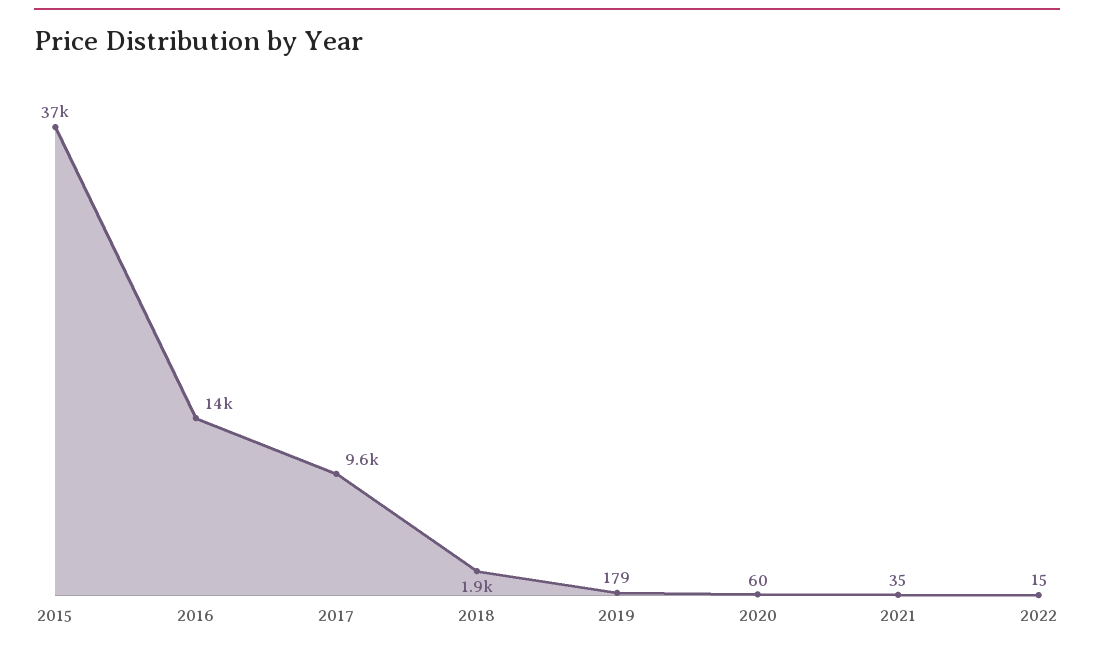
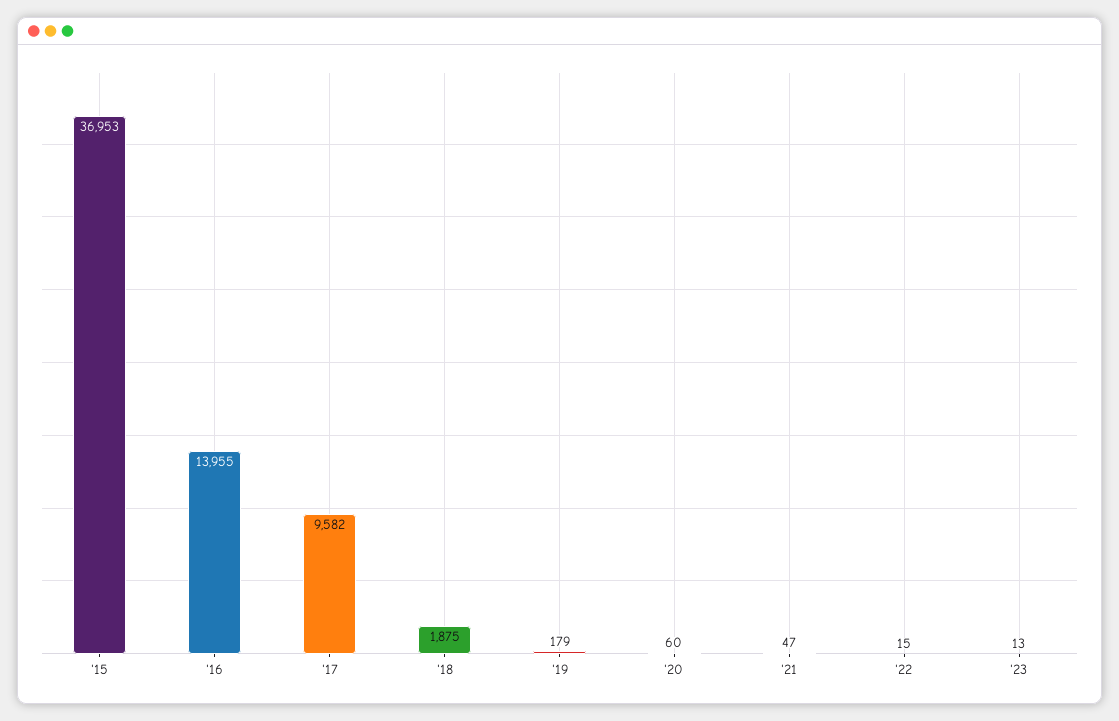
2021: 35 -> 47
'23: none -> 13

